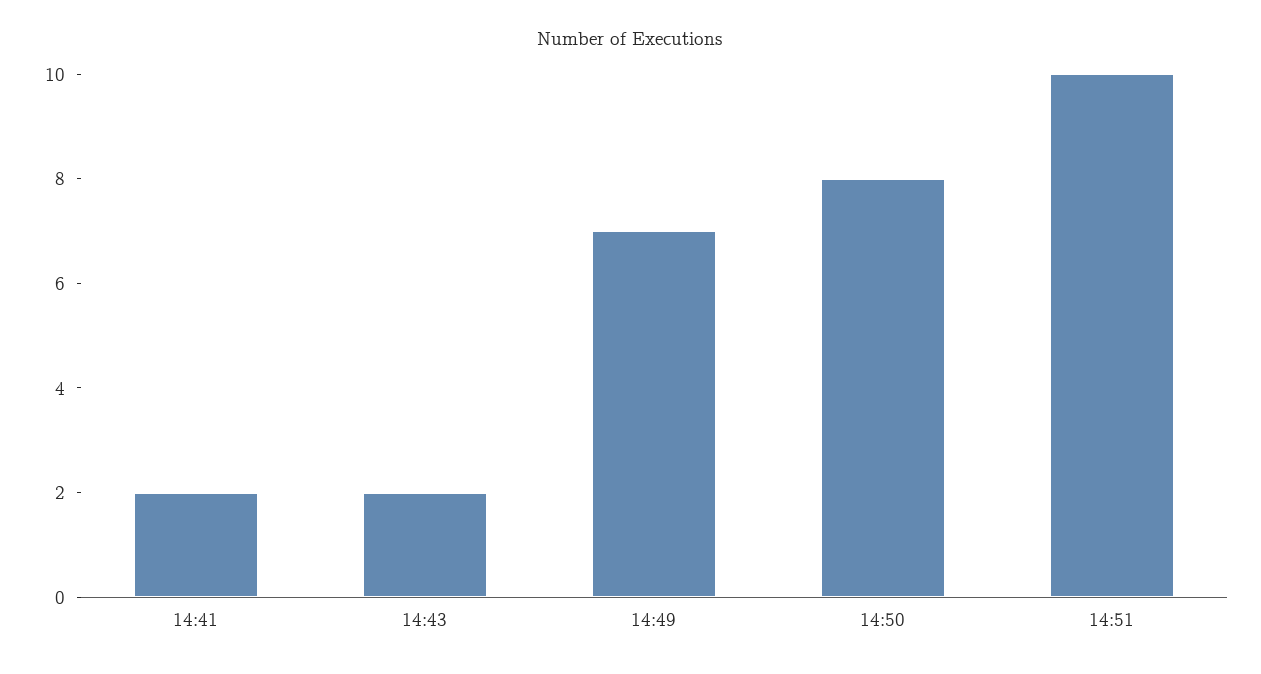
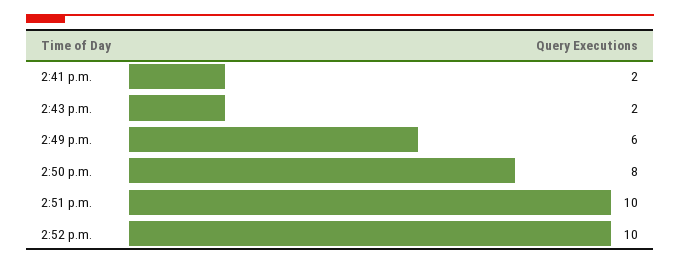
14:49: 7 -> 6
2:52 p.m.: none -> 10

